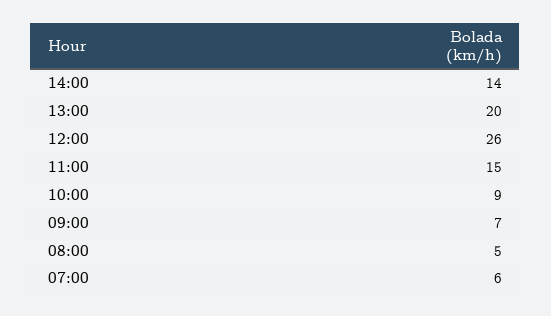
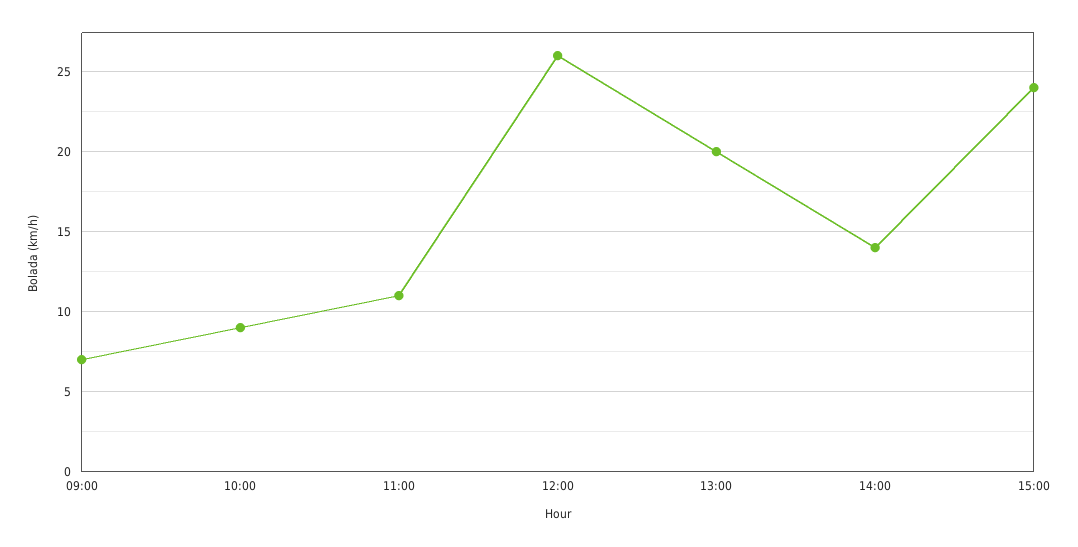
11:00: 15 -> 11
08:00: 5 -> none
07:00: 6 -> none
15:00: none -> 24

